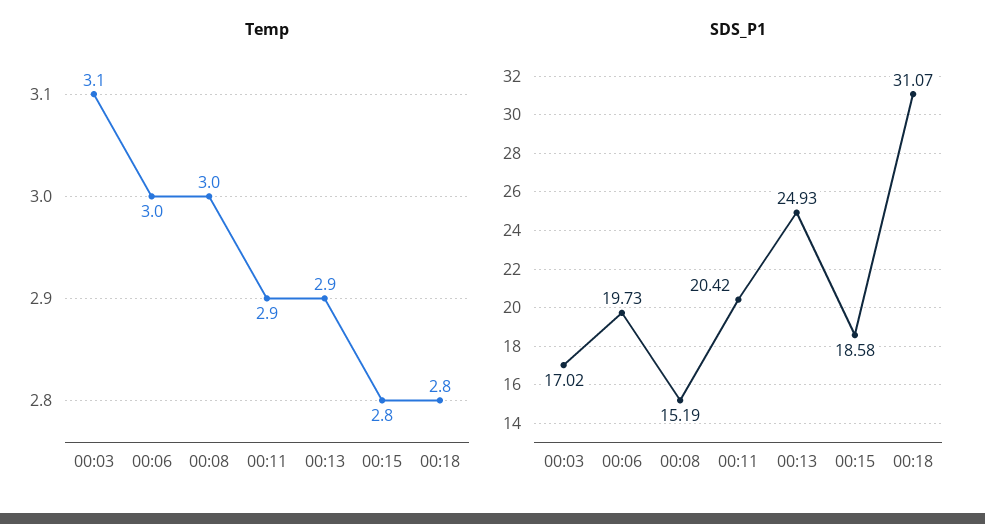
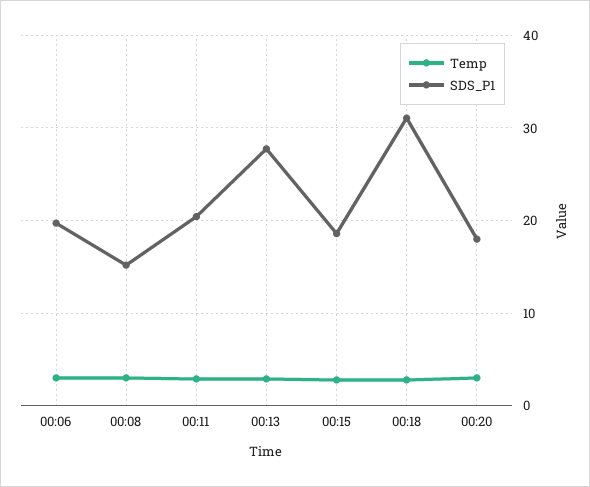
Temp, 00:03: 3.1 -> none
SDS_P1, 00:03: 17.02 -> none
SDS_P1, 00:13: 24.93 -> 28
Temp, 00:20: none -> 3
SDS_P1, 00:20: none -> 18

